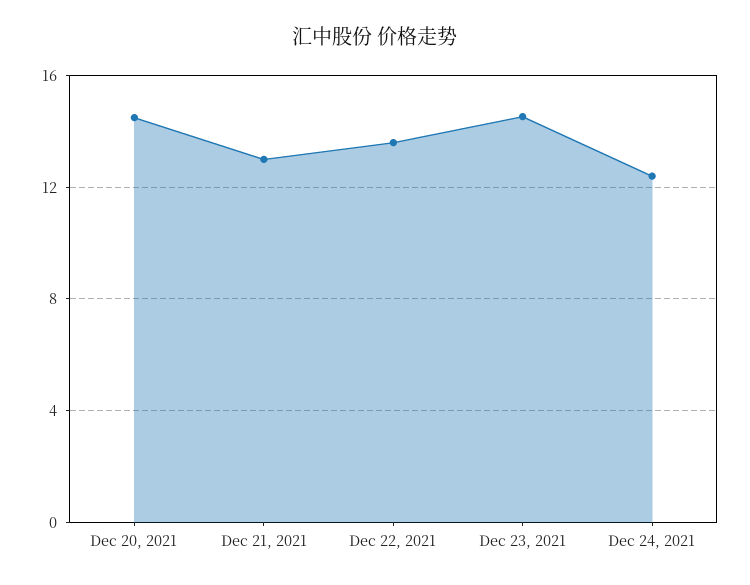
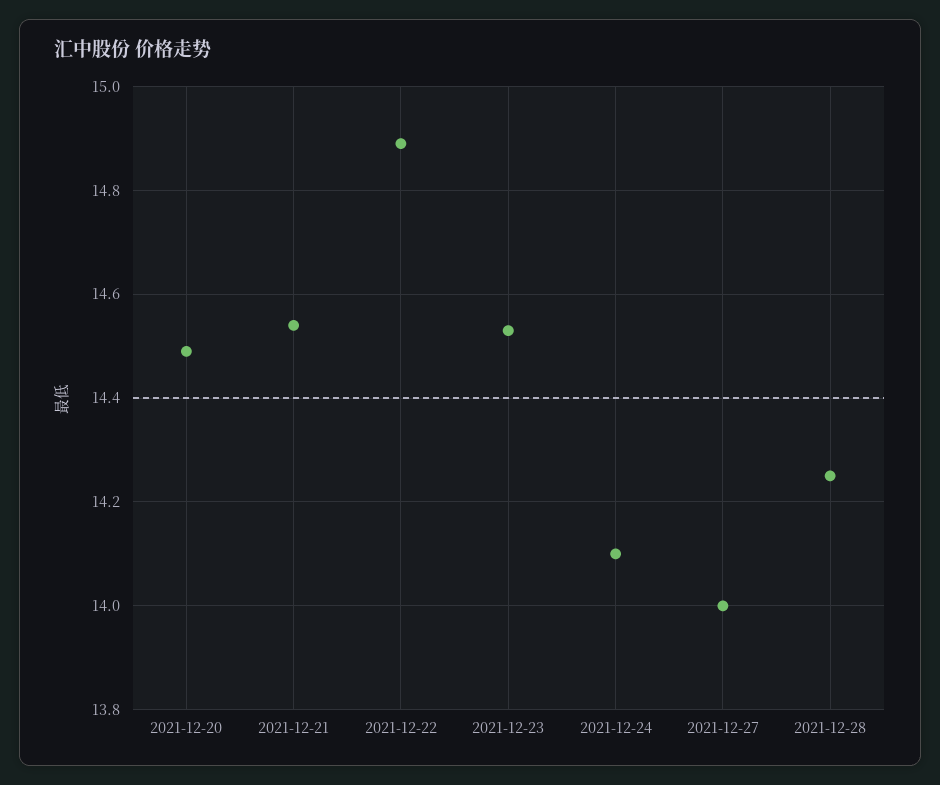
Dec 21, 2021: 13 -> 14.55
Dec 22, 2021: 13.5 -> 14.9
Dec 24, 2021: 12.5 -> 14.1
2021-12-27: none -> 14
2021-12-28: none -> 14.25

